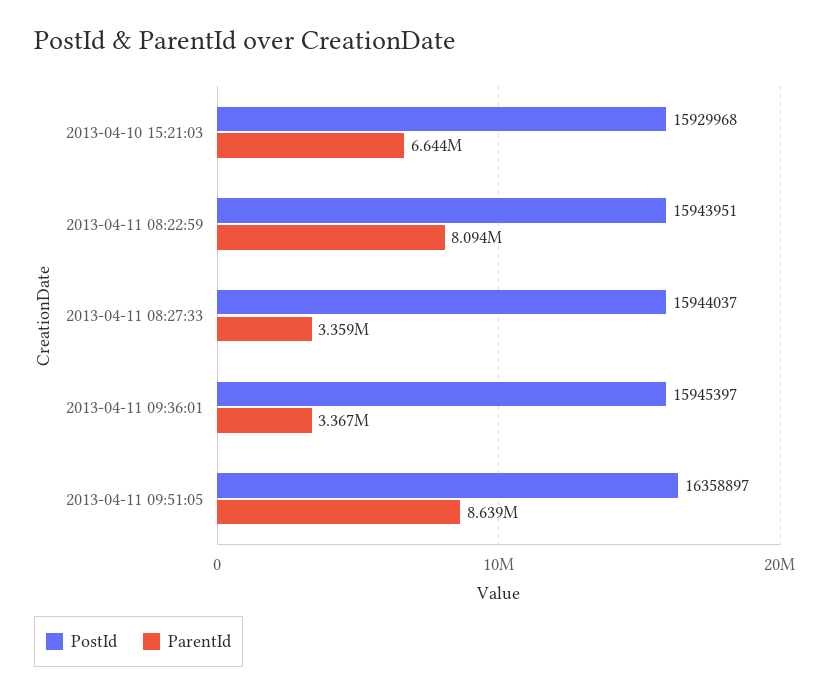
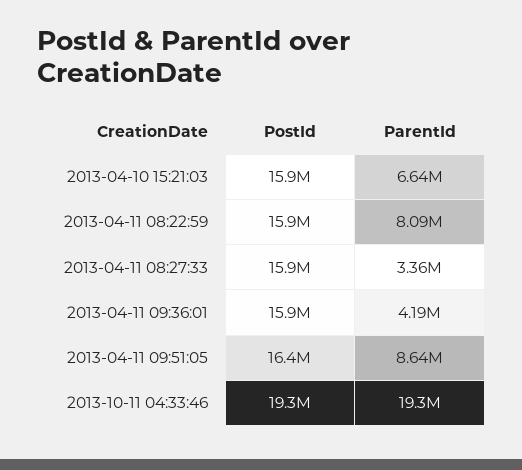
ParentId, 2013-04-11 09:36:01: 3367000 -> 4190000
PostId, 2013-10-11 04:33:46: none -> 19300000
ParentId, 2013-10-11 04:33:46: none -> 19300000

